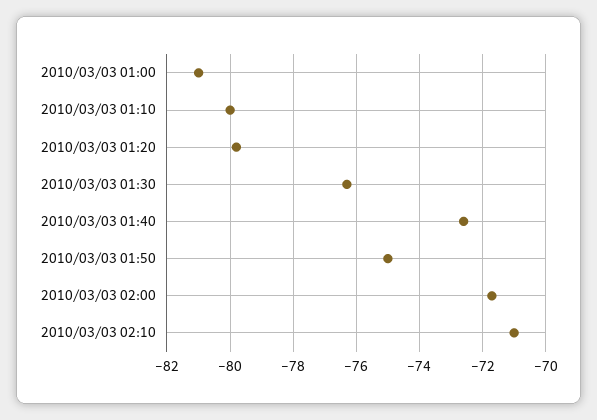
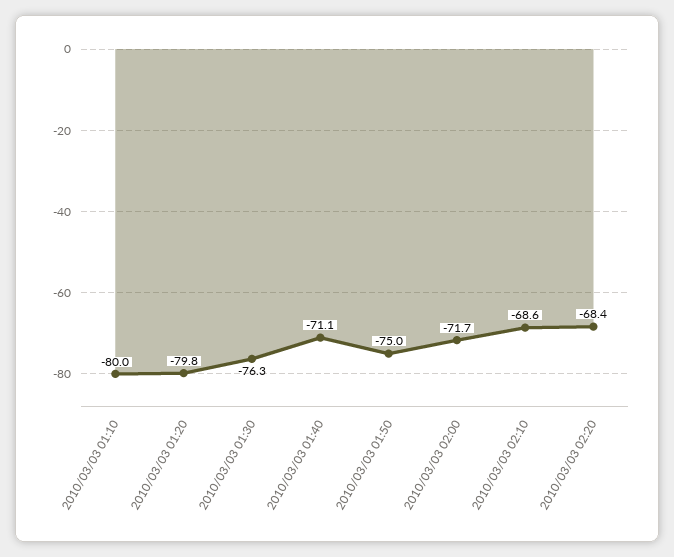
2010/03/03 01:00: -81 -> none
2010/03/03 01:40: -72.5 -> -71.1
2010/03/03 02:10: -71 -> -68.6
2010/03/03 02:20: none -> -68.4

